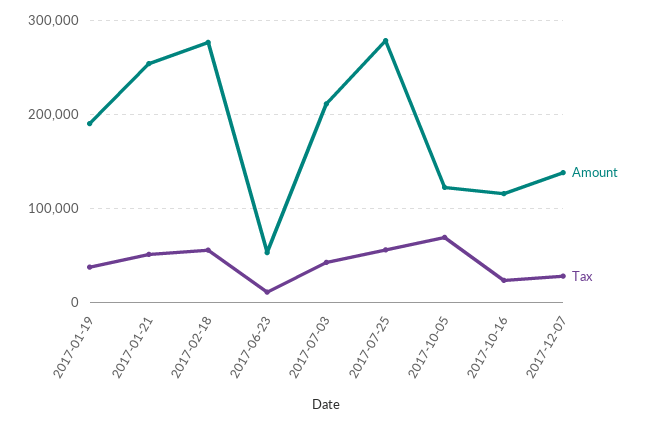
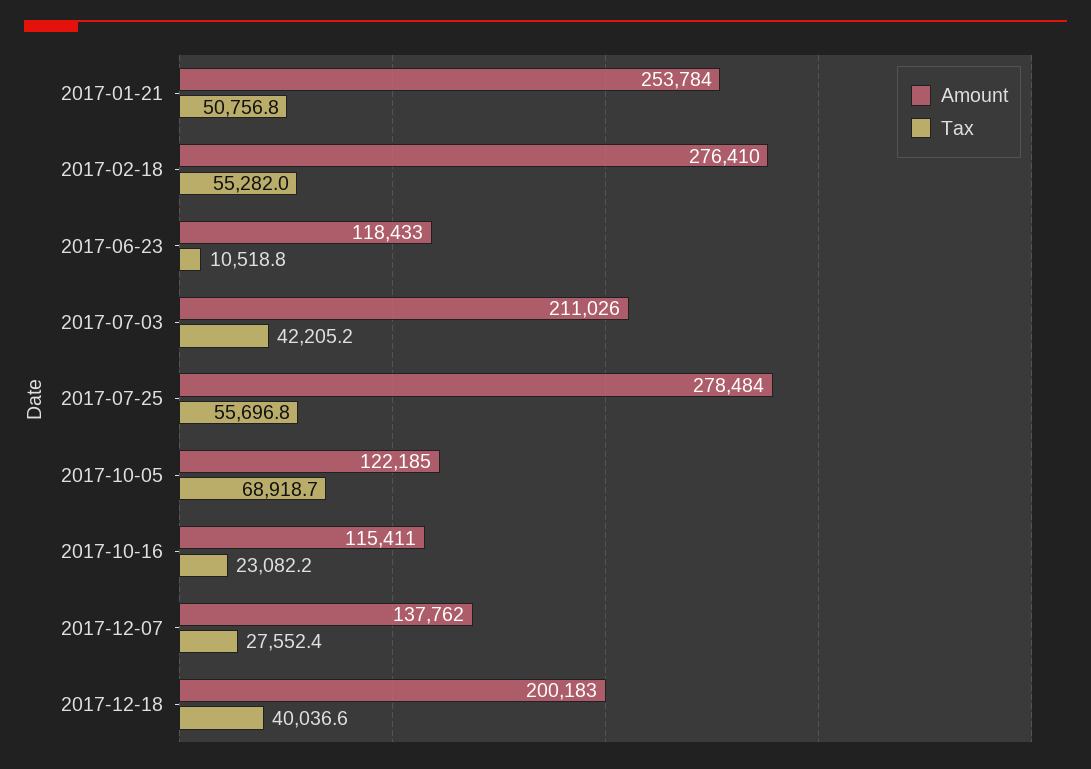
Amount, 2017-01-19: 190000 -> none
Tax, 2017-01-19: 40000 -> none
Amount, 2017-06-23: 50000 -> 118433
Amount, 2017-12-18: none -> 200183
Tax, 2017-12-18: none -> 40036.6

